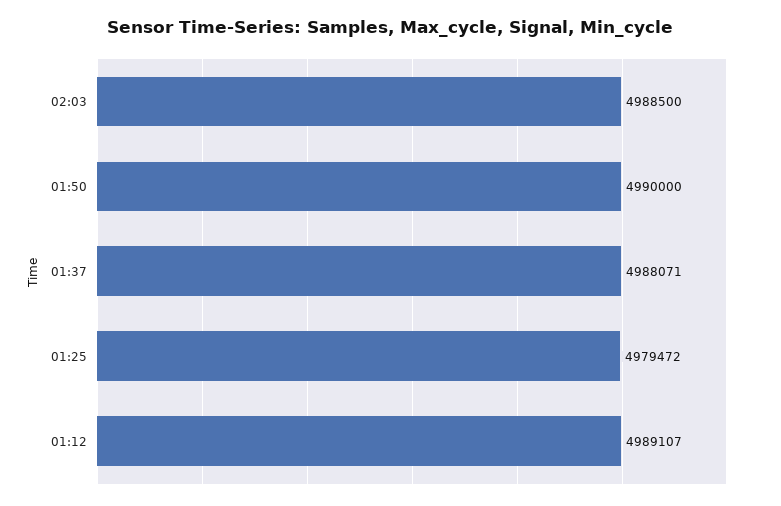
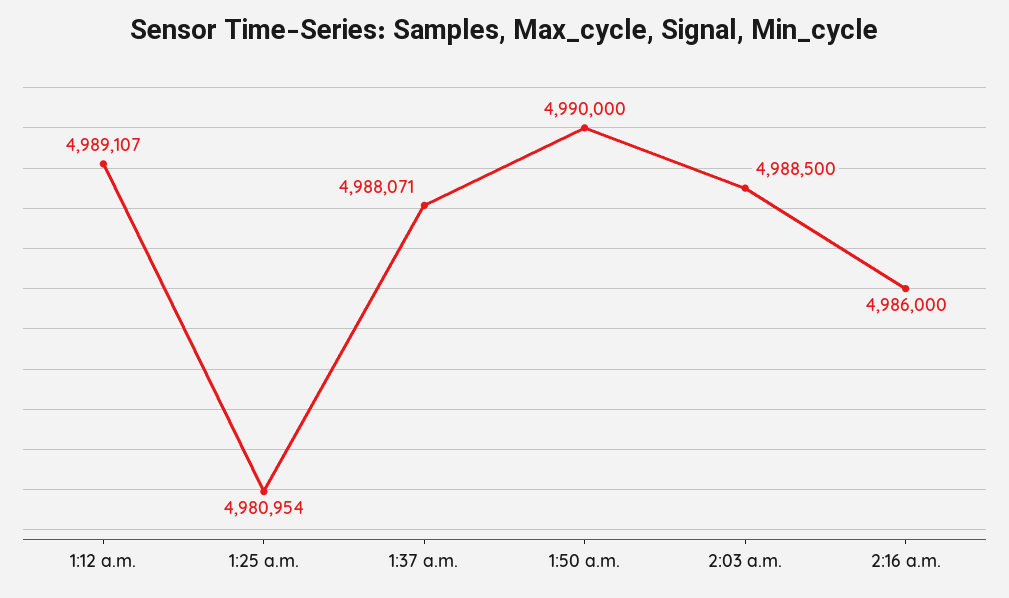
01:25: 4979472 -> 4980954
2:16 a.m.: none -> 4986000

